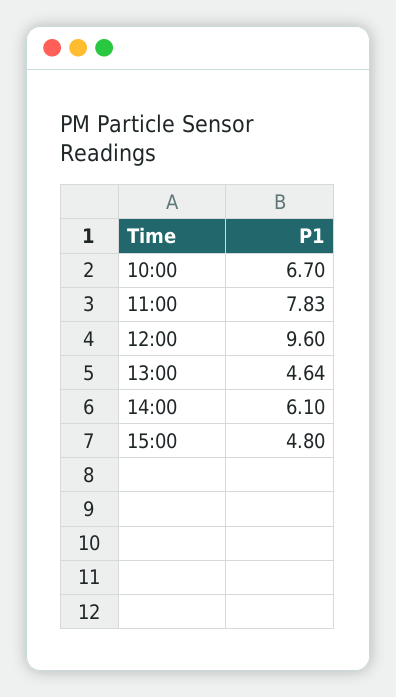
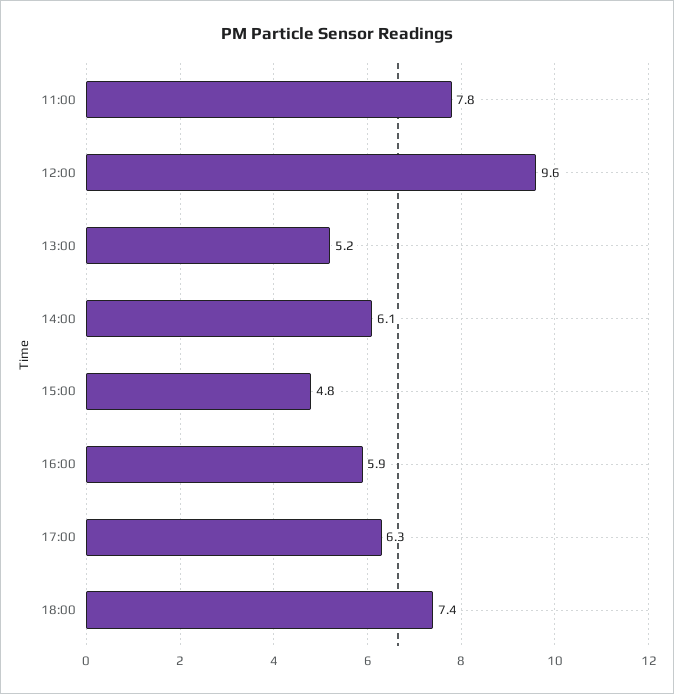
10:00: 6.7 -> none
13:00: 4.64 -> 5.2
16:00: none -> 5.9
17:00: none -> 6.3
18:00: none -> 7.4

